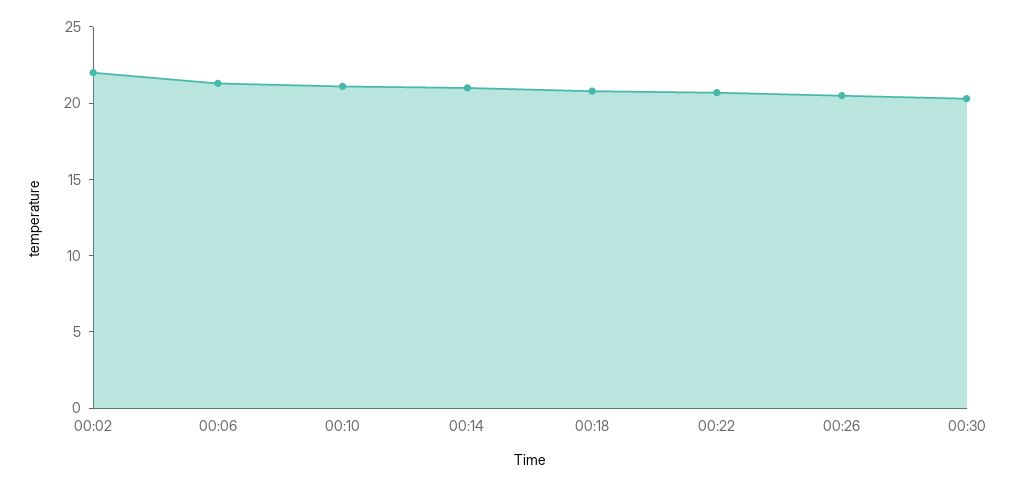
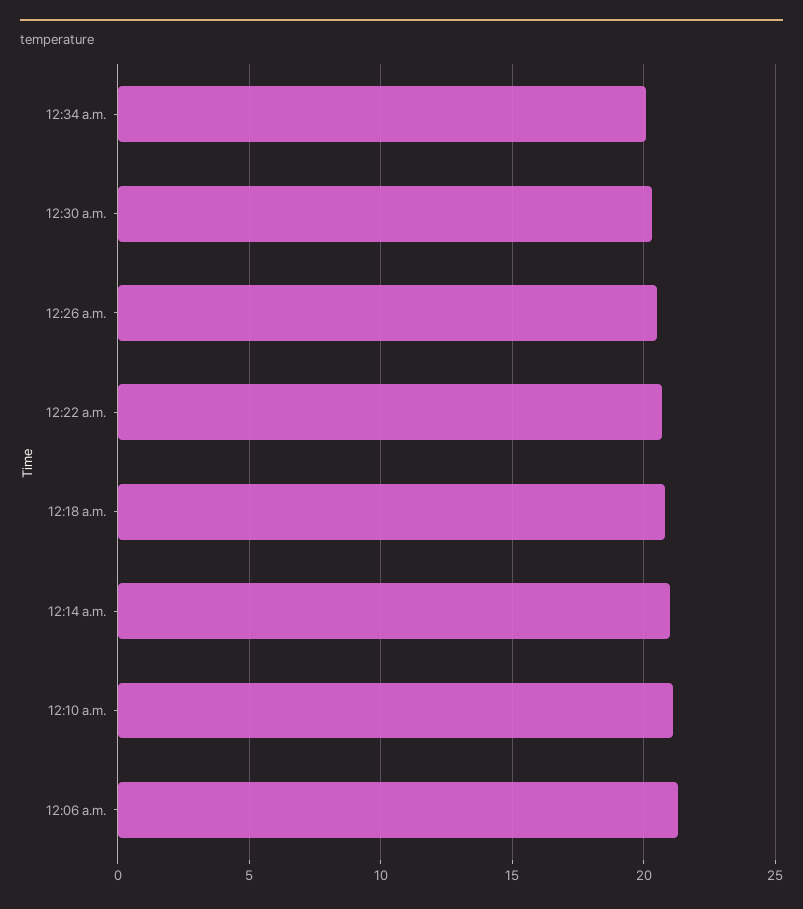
00:02: 22 -> none
12:34 a.m.: none -> 20

